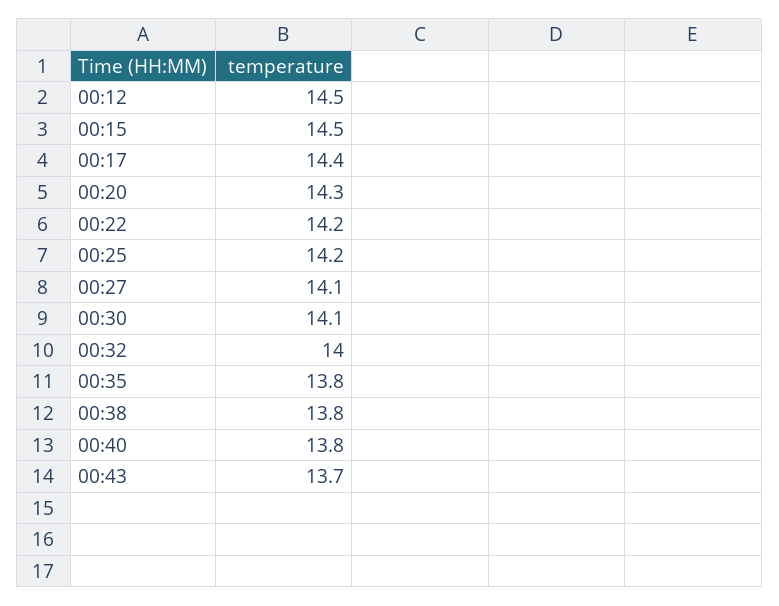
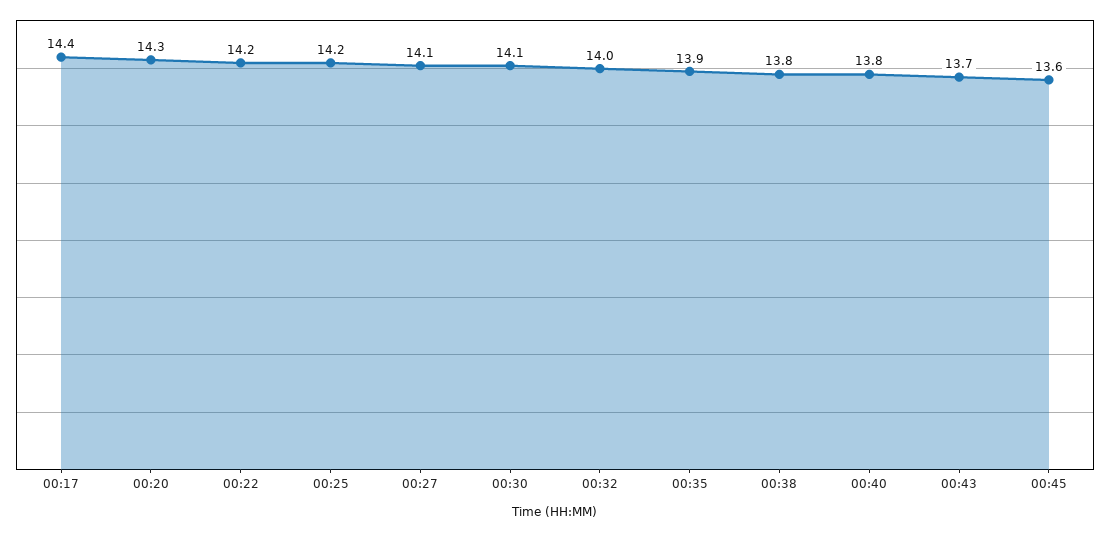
00:12: 14.5 -> none
00:15: 14.5 -> none
00:35: 13.8 -> 13.9
00:45: none -> 13.6

